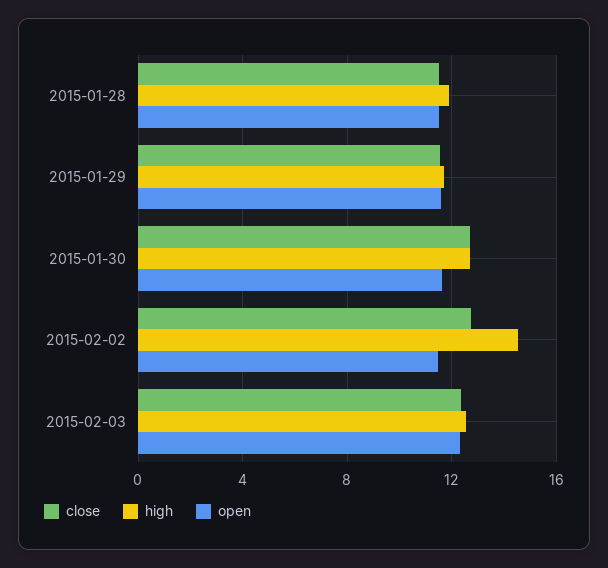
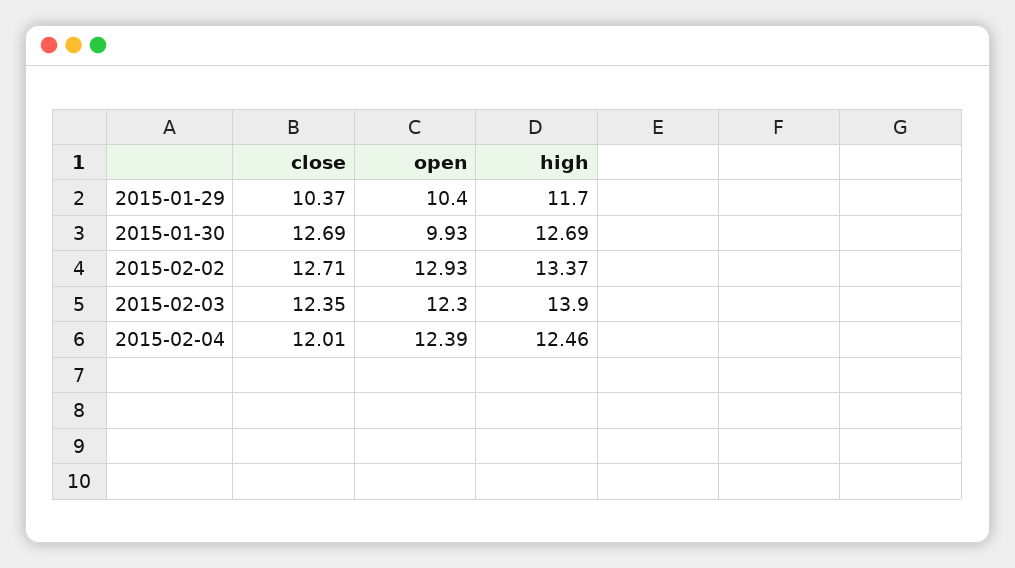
close, 2015-01-28: 11.5 -> none
high, 2015-01-28: 12 -> none
open, 2015-01-28: 11.5 -> none
close, 2015-01-29: 11.5 -> 10.37
open, 2015-01-29: 11.5 -> 10.4
open, 2015-01-30: 11.5 -> 9.93
high, 2015-02-02: 14.5 -> 13.37
open, 2015-02-02: 11.5 -> 12.93
high, 2015-02-03: 12.5 -> 13.9
close, 2015-02-04: none -> 12.01
open, 2015-02-04: none -> 12.39
high, 2015-02-04: none -> 12.46

